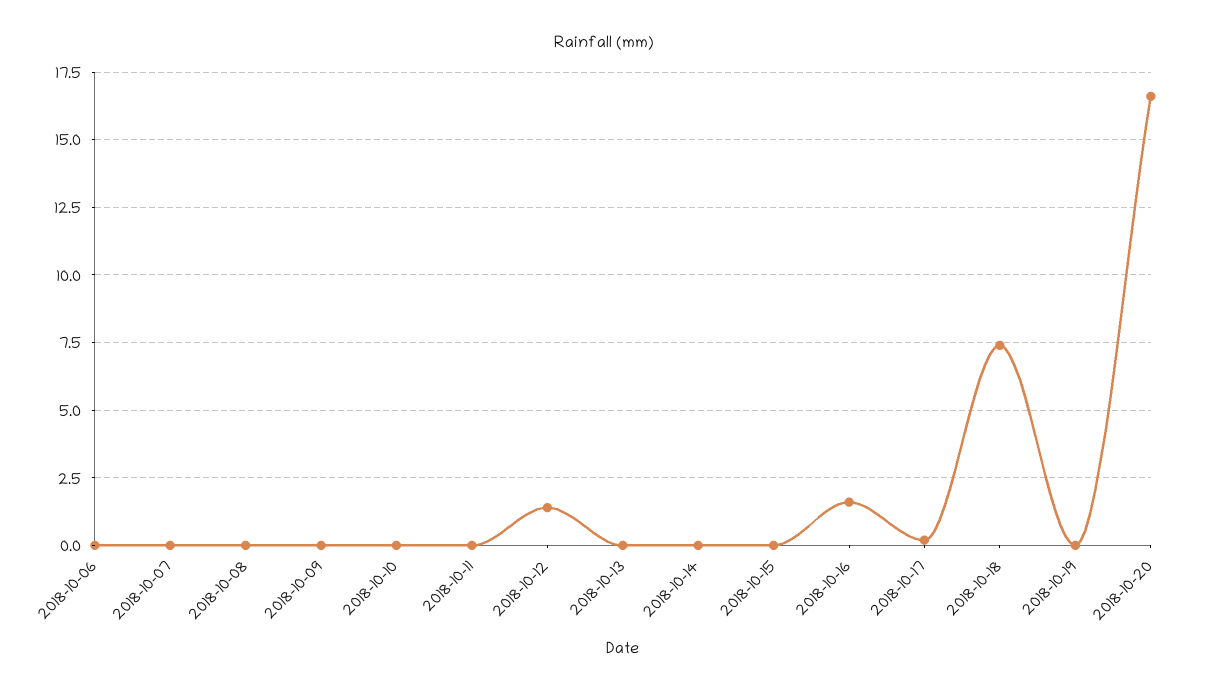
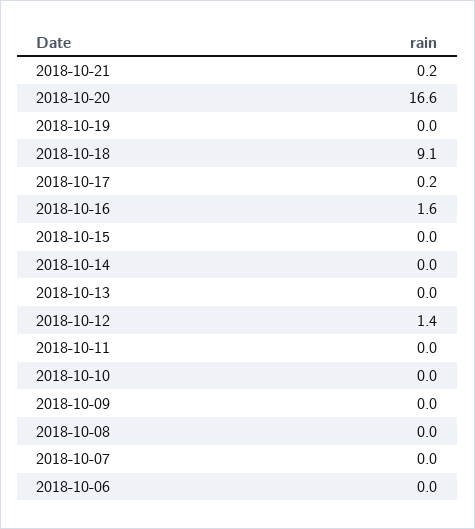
2018-10-18: 7.5 -> 9.1
2018-10-21: none -> 0.2

